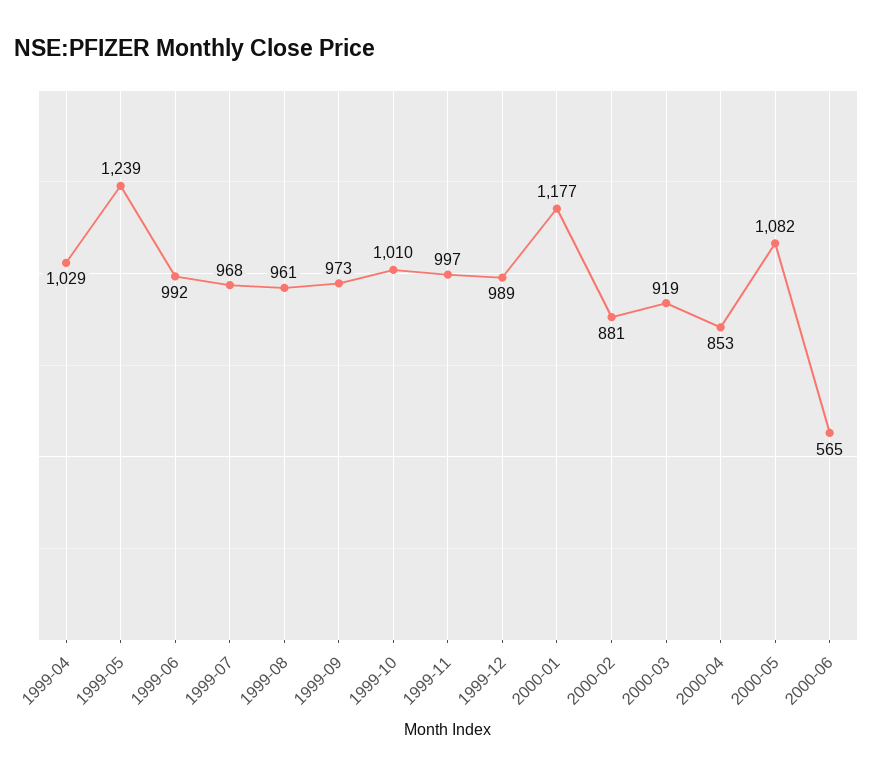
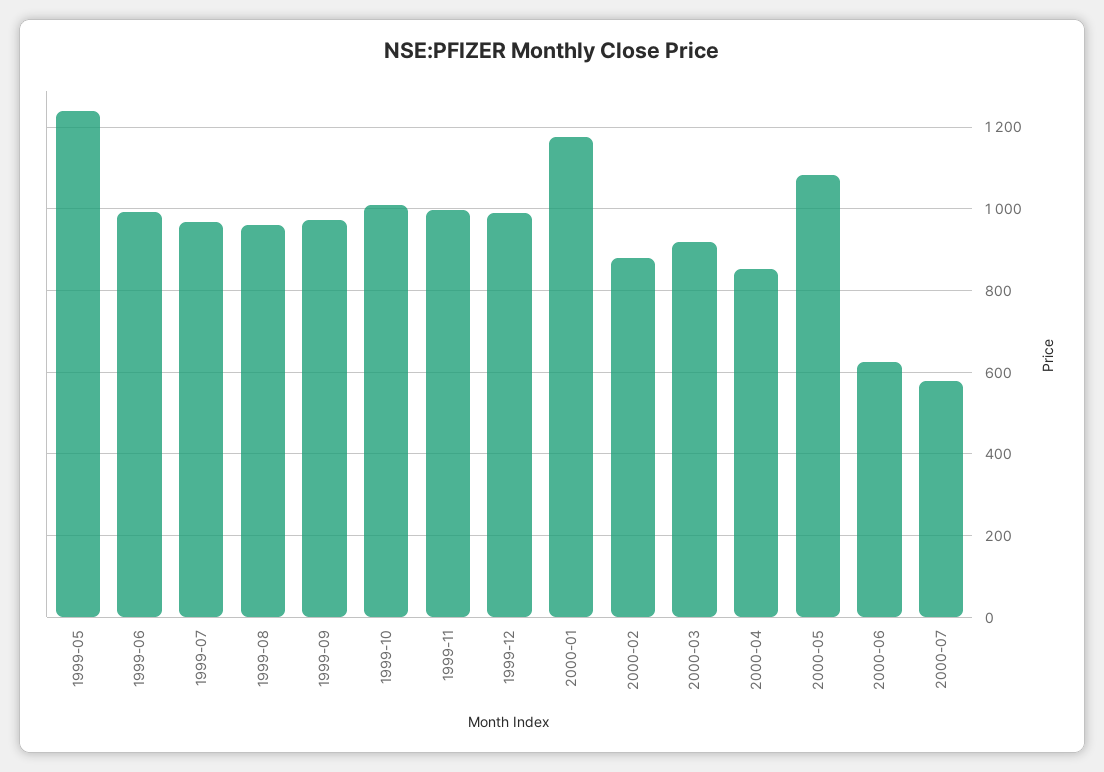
1999-04: 1029 -> none
2000-06: 565 -> 620
2000-07: none -> 580

